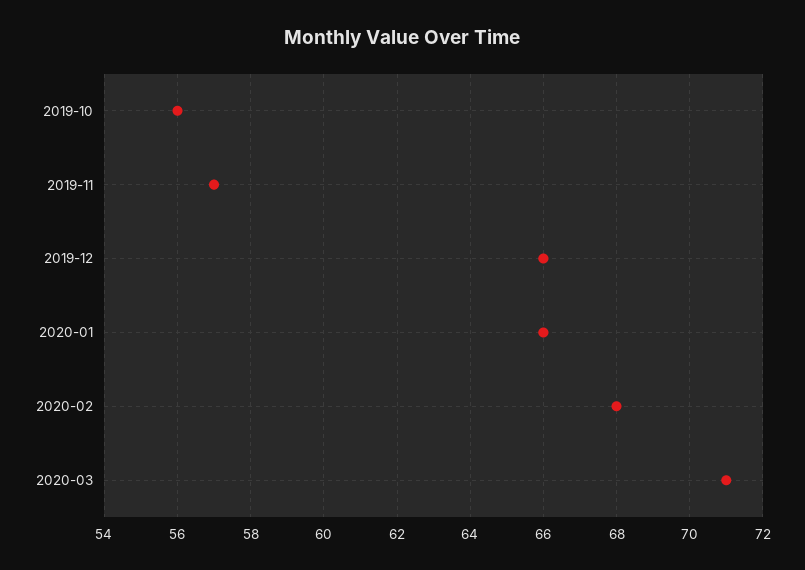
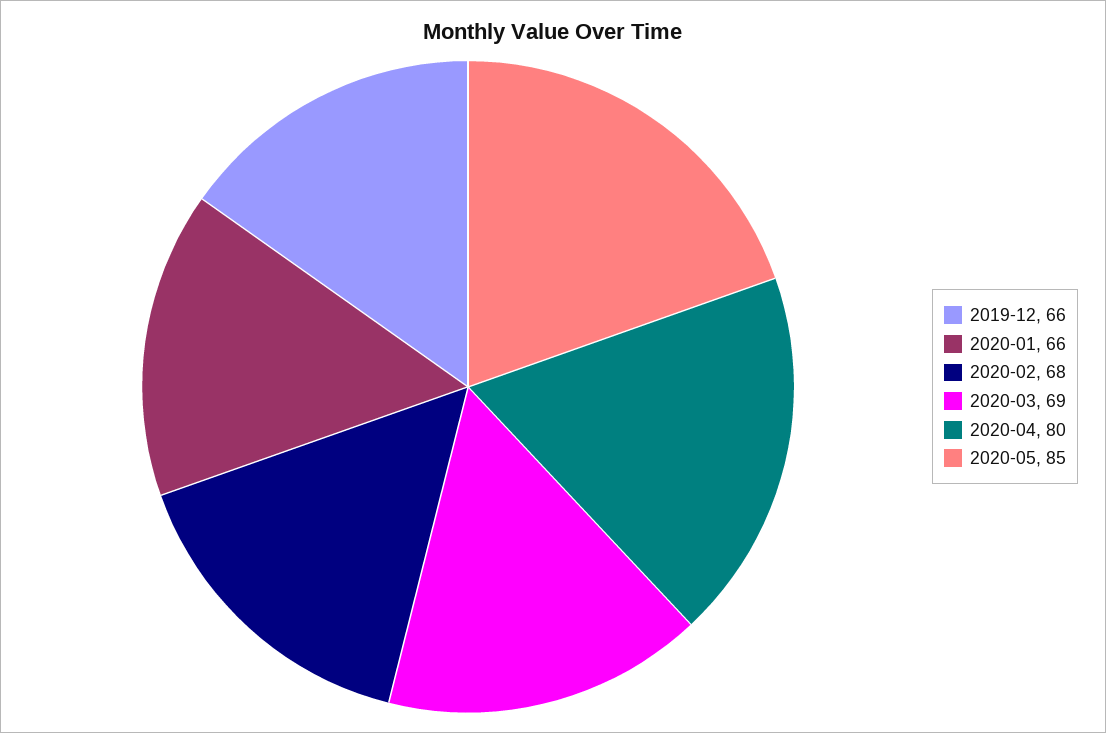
2019-10: 56 -> none
2019-11: 57 -> none
2020-03: 71 -> 69
2020-04: none -> 80
2020-05: none -> 85

